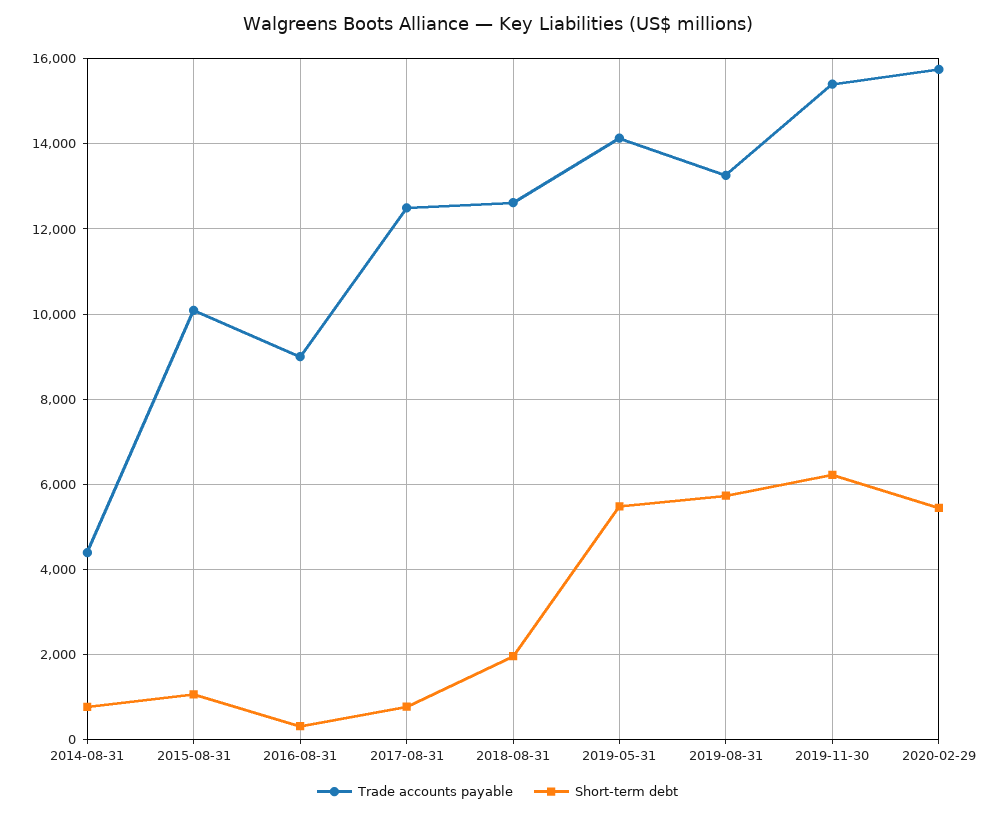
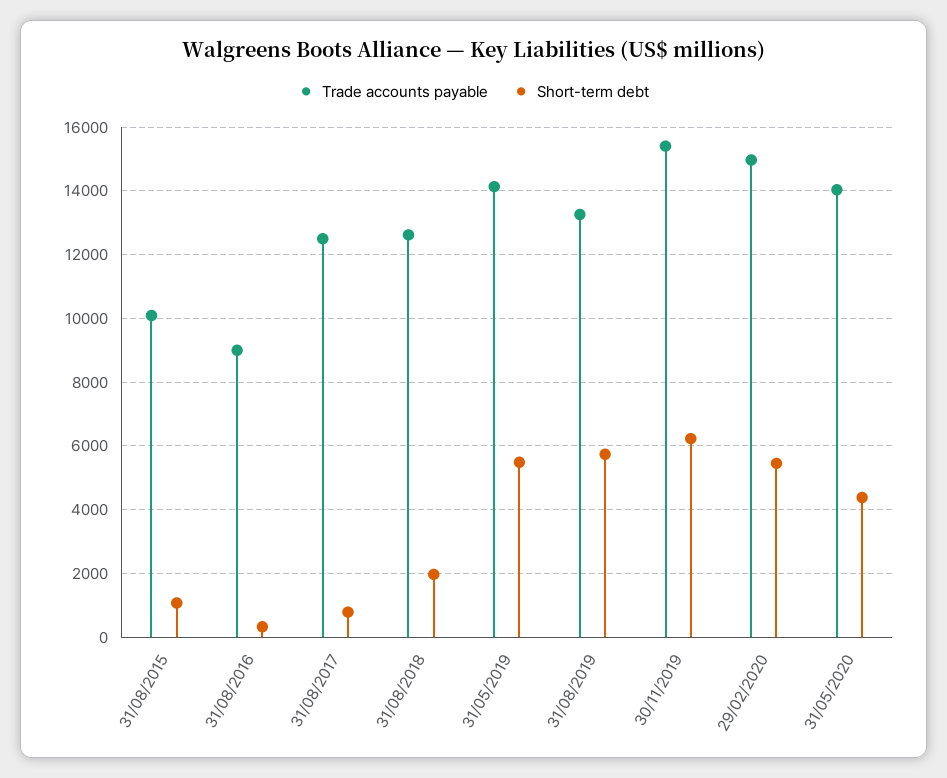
Trade accounts payable, 2014-08-31: 4400 -> none
Short-term debt, 2014-08-31: 800 -> none
Trade accounts payable, 2020-02-29: 15800 -> 15000
Trade accounts payable, 31/05/2020: none -> 14000
Short-term debt, 31/05/2020: none -> 4400

